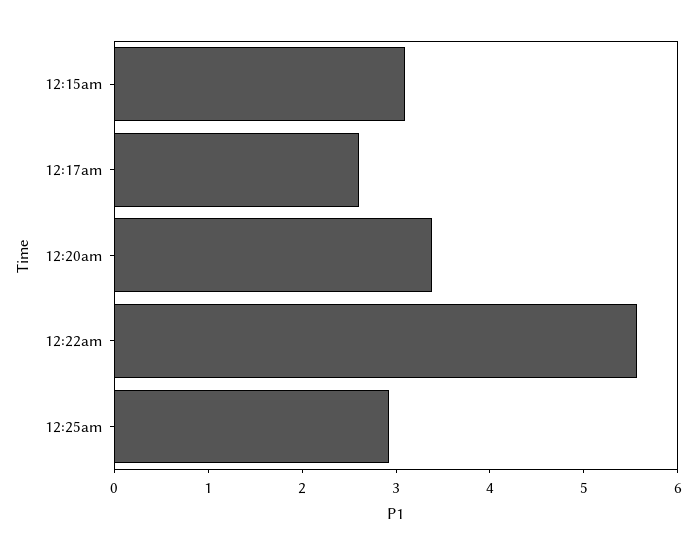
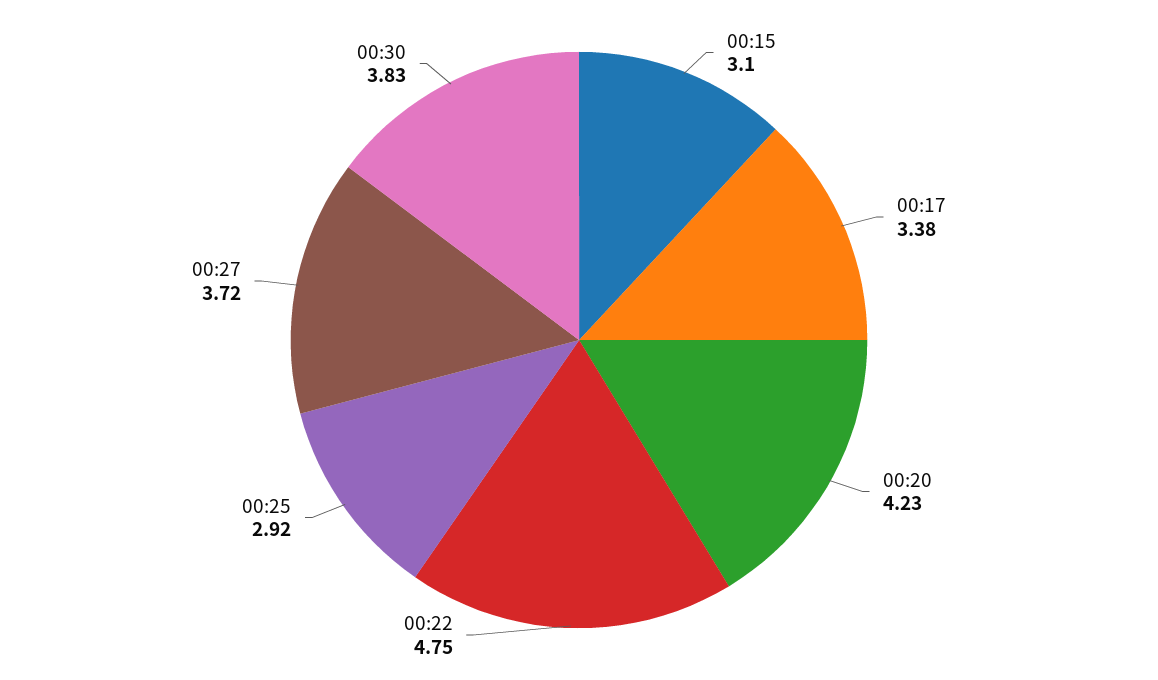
12:17am: 2.6 -> 3.38
12:20am: 3.4 -> 4.23
12:22am: 5.6 -> 4.75
00:27: none -> 3.72
00:30: none -> 3.83

